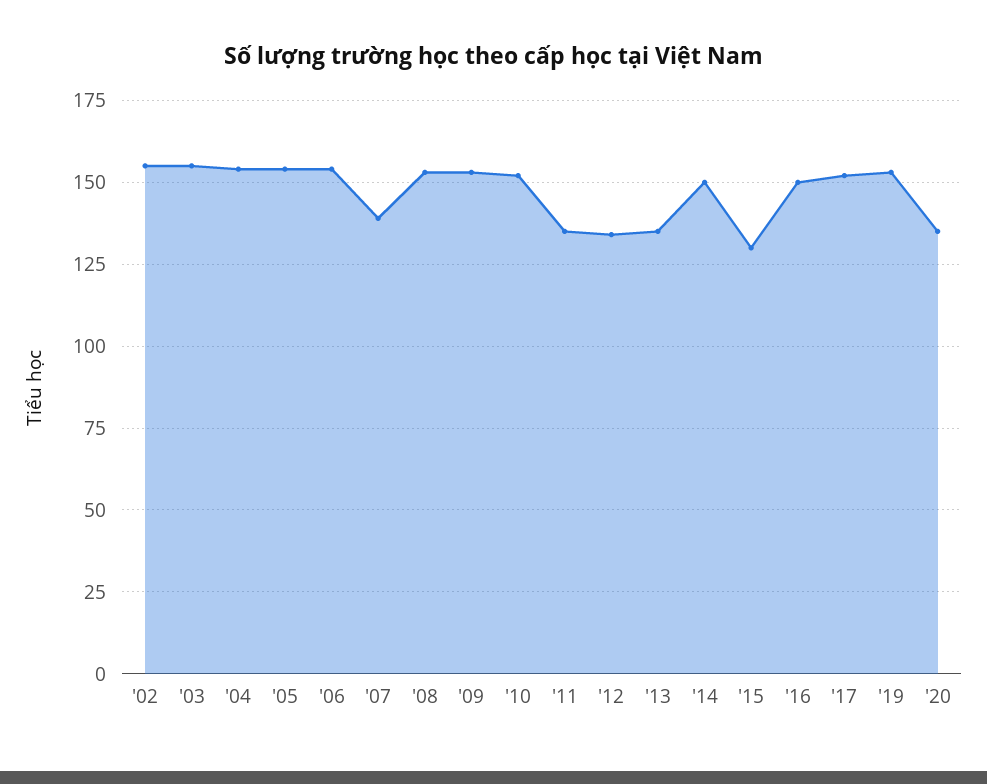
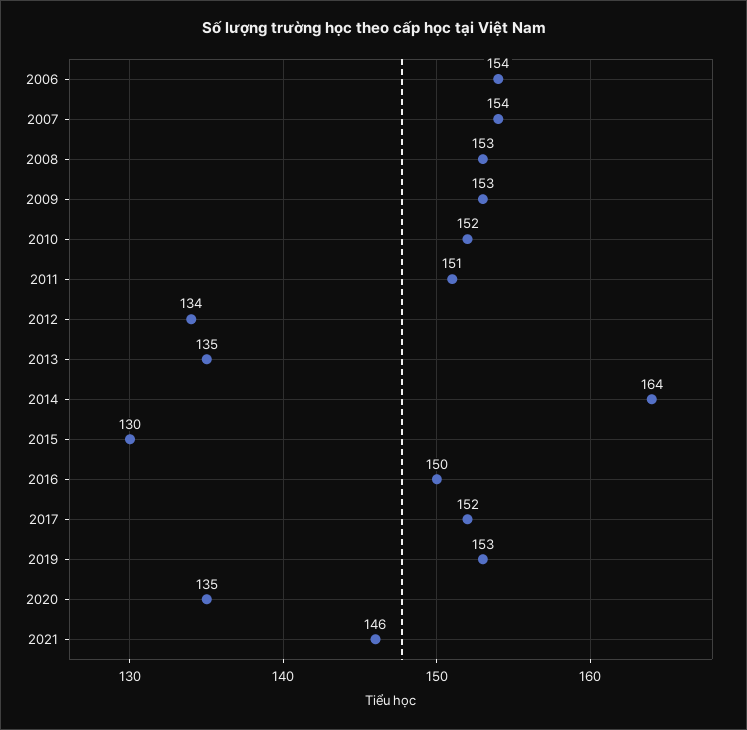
'02: 155 -> none
'03: 155 -> none
'04: 155 -> none
'05: 155 -> none
'07: 140 -> 154
'11: 135 -> 151
'14: 150 -> 164
2021: none -> 146

